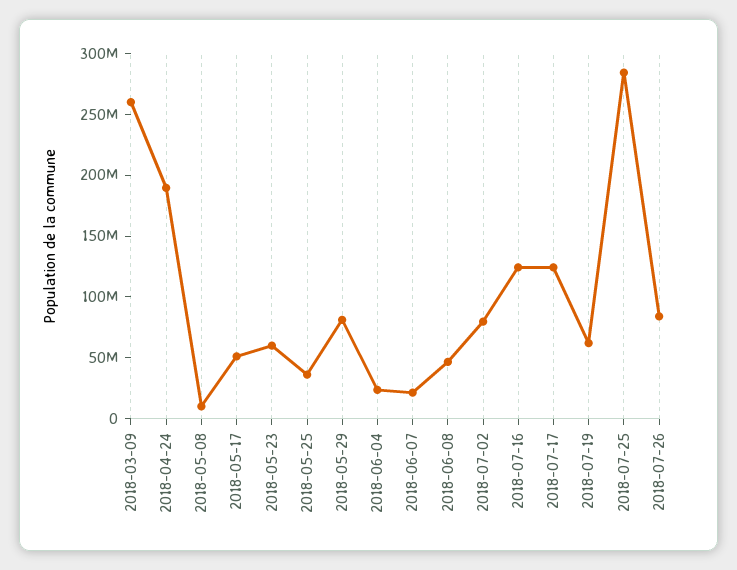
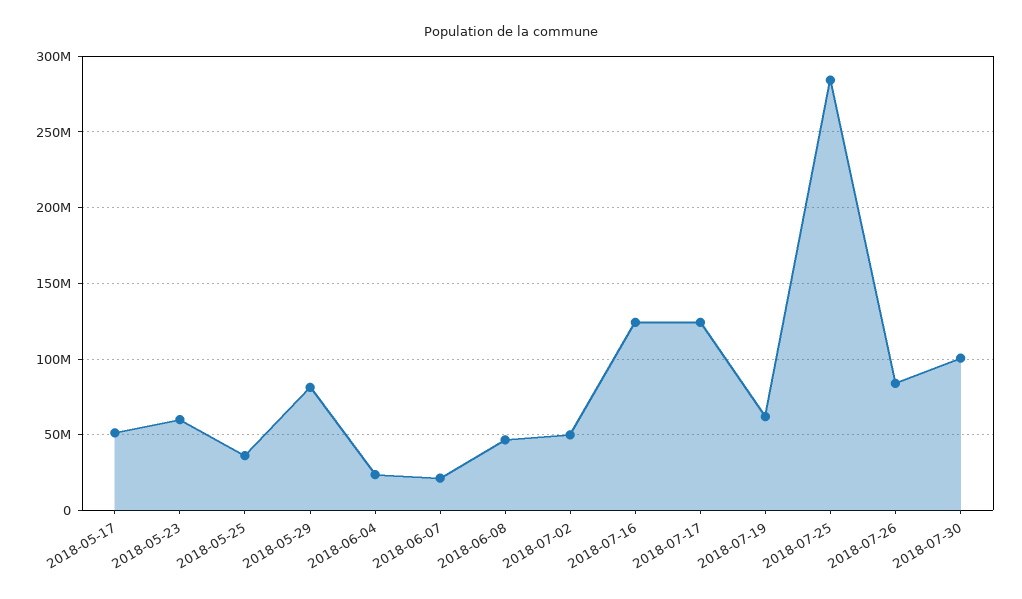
2018-03-09: 260000000 -> none
2018-04-24: 190000000 -> none
2018-05-08: 10000000 -> none
2018-07-02: 80000000 -> 50000000
2018-07-30: none -> 100000000

